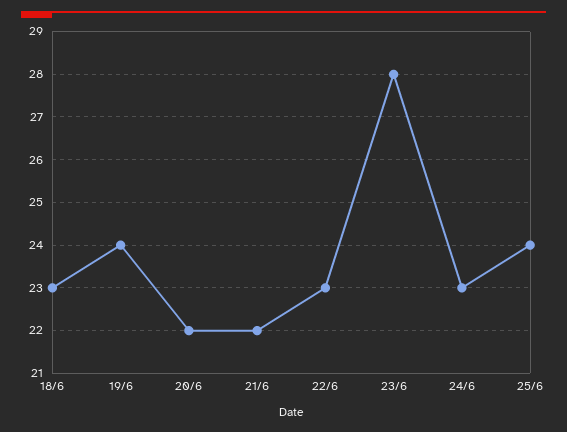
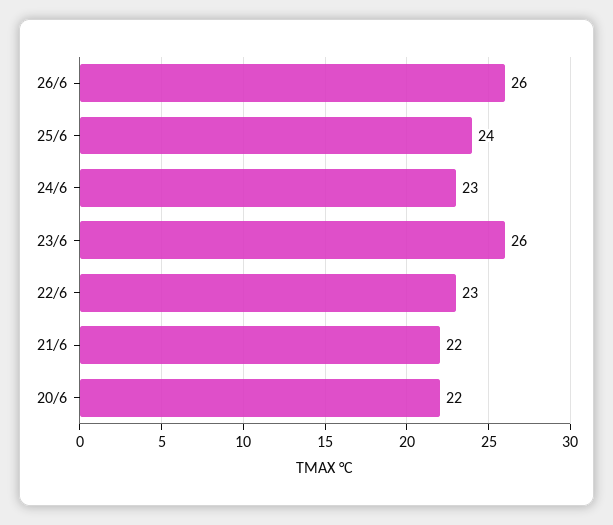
18/6: 23 -> none
19/6: 24 -> none
23/6: 28 -> 26
26/6: none -> 26

